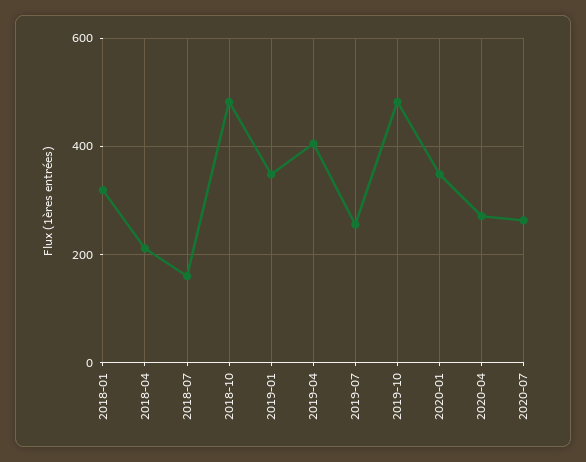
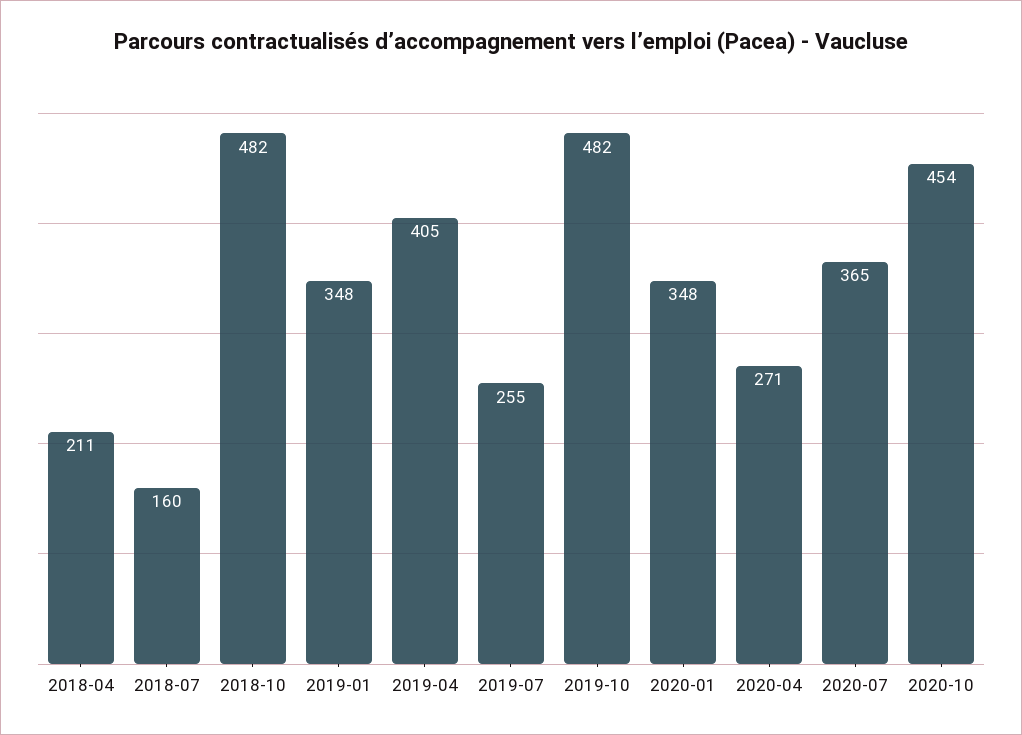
2018-01: 320 -> none
2020-07: 260 -> 365
2020-10: none -> 454

